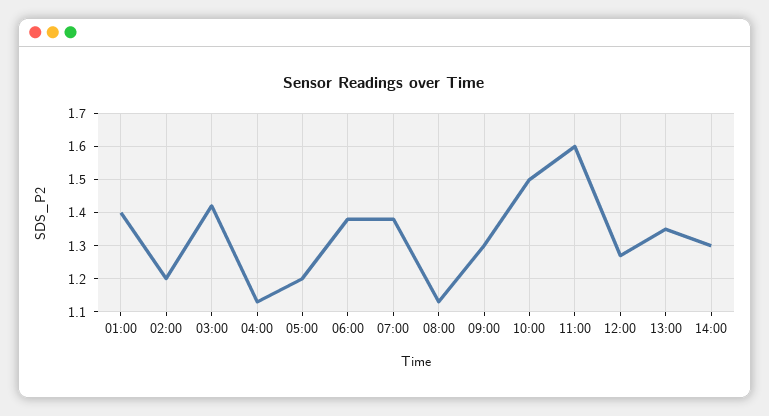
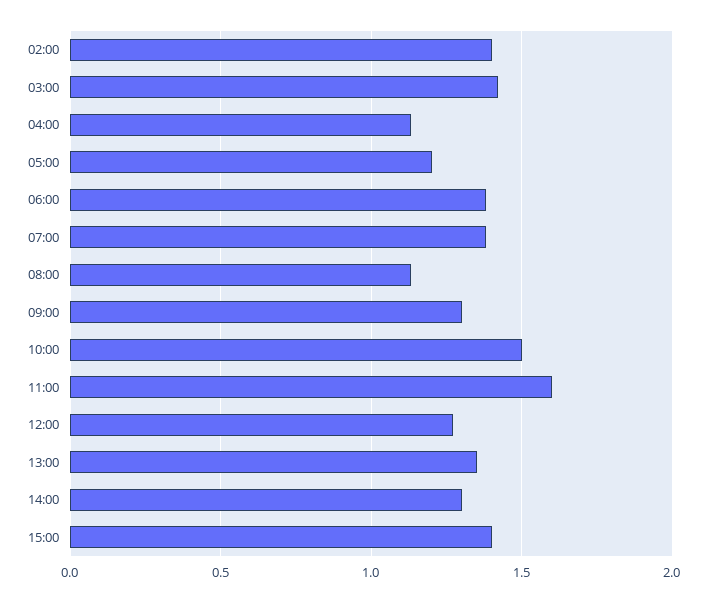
01:00: 1.4 -> none
02:00: 1.2 -> 1.4
15:00: none -> 1.4

